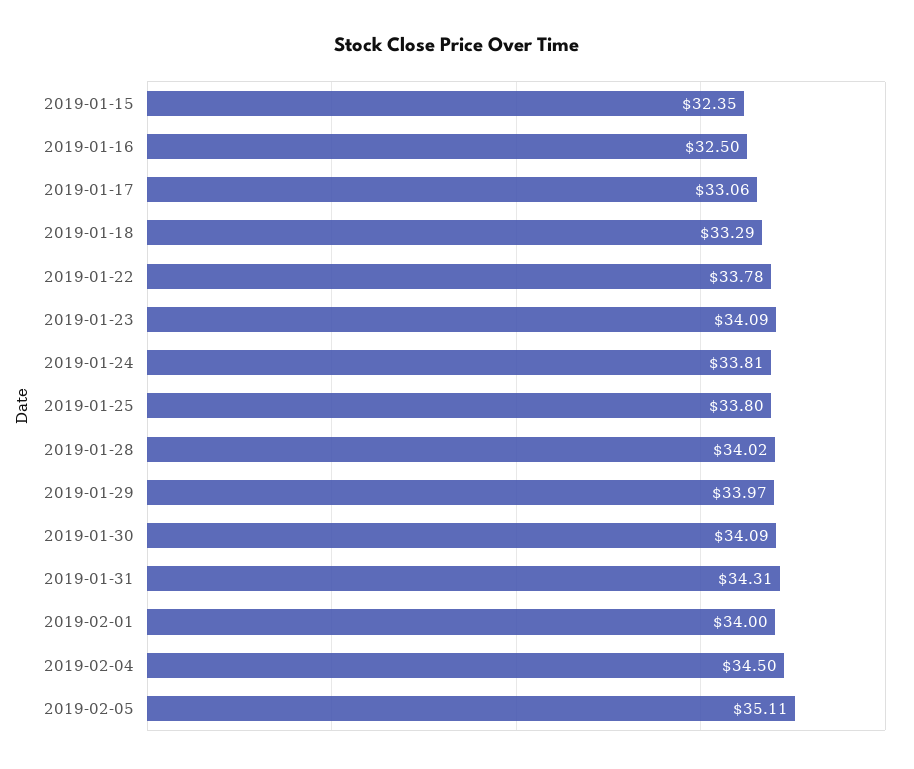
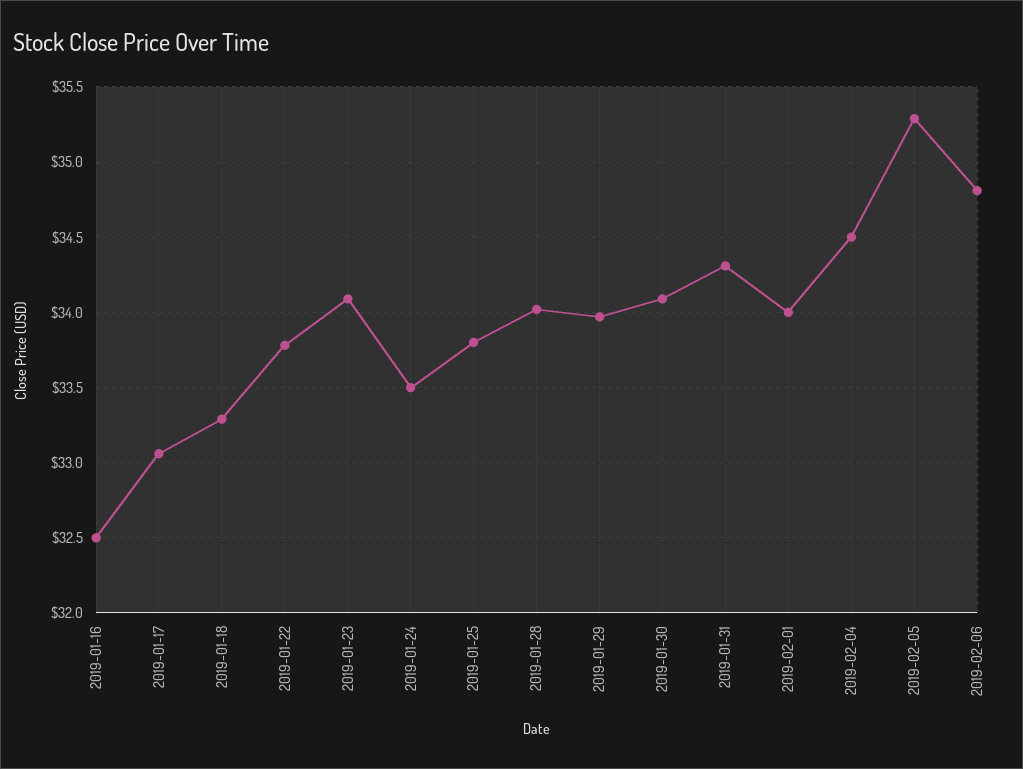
2019-01-15: 32.35 -> none
2019-01-24: 33.81 -> 33.5
2019-02-05: 35.11 -> 35.3
2019-02-06: none -> 34.8

